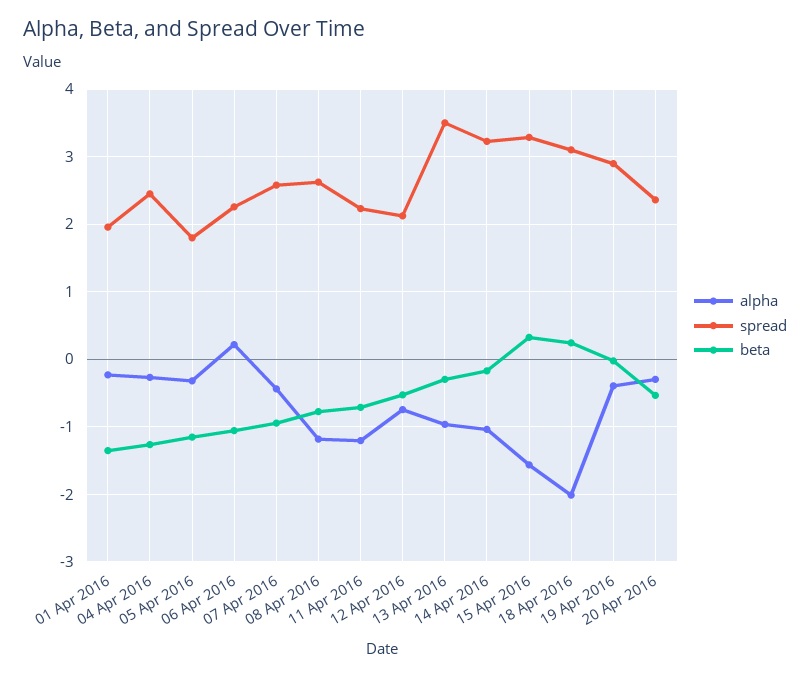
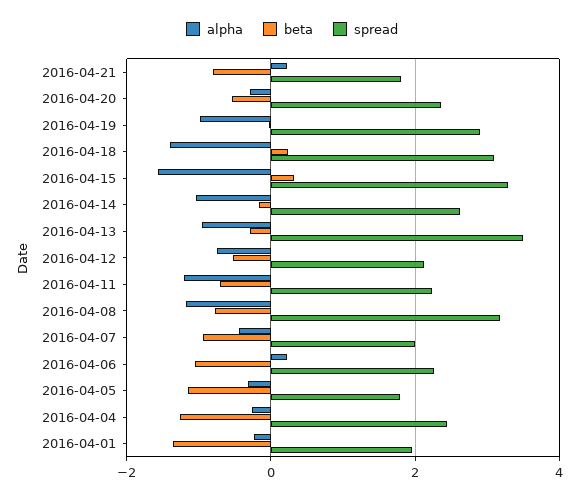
spread, 07 Apr 2016: 2.6 -> 2
spread, 08 Apr 2016: 2.6 -> 3.2
spread, 14 Apr 2016: 3.2 -> 2.6
alpha, 18 Apr 2016: -2 -> -1.4
alpha, 19 Apr 2016: -0.4 -> -1
alpha, 2016-04-21: none -> 0.2
beta, 2016-04-21: none -> -0.8
spread, 2016-04-21: none -> 1.8

